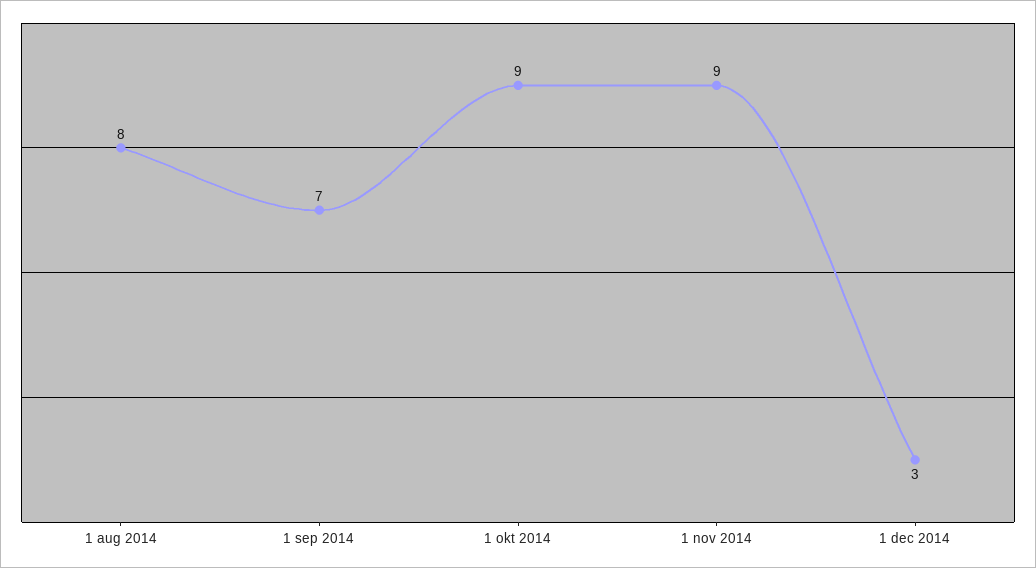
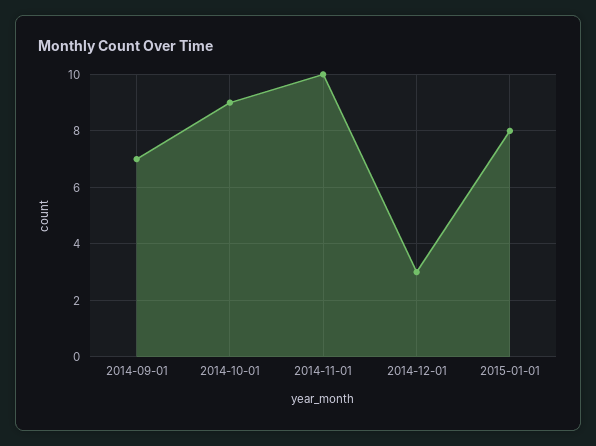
1 aug 2014: 8 -> none
1 nov 2014: 9 -> 10
2015-01-01: none -> 8

